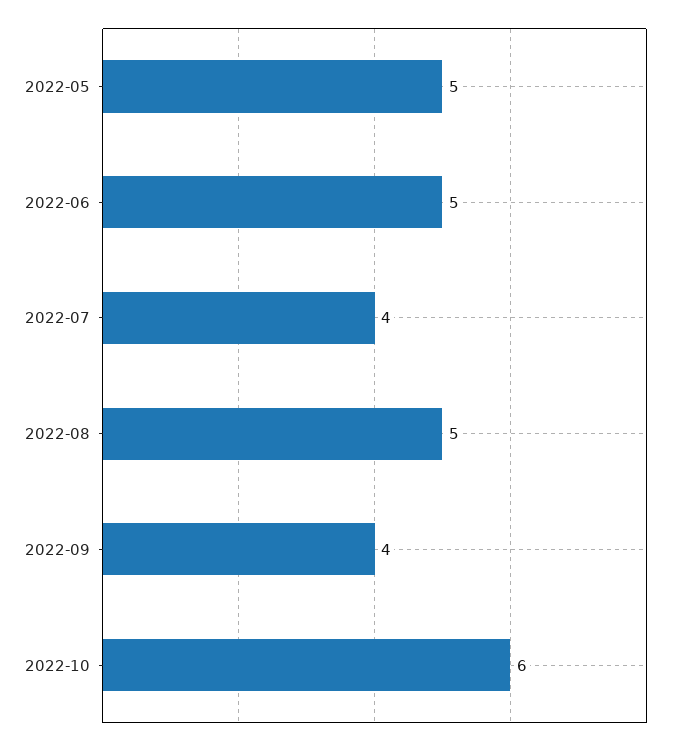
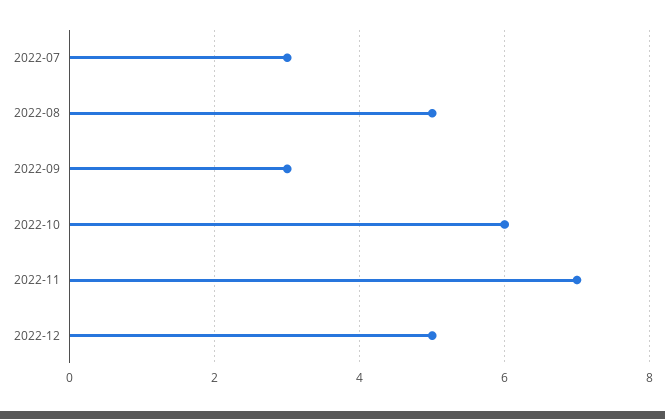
2022-05: 5 -> none
2022-06: 5 -> none
2022-07: 4 -> 3
2022-09: 4 -> 3
2022-11: none -> 7
2022-12: none -> 5

